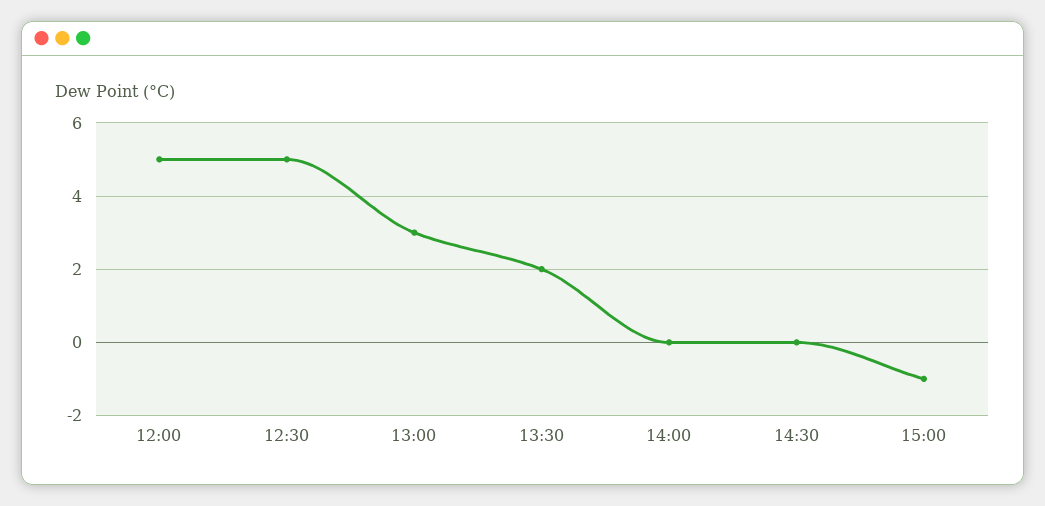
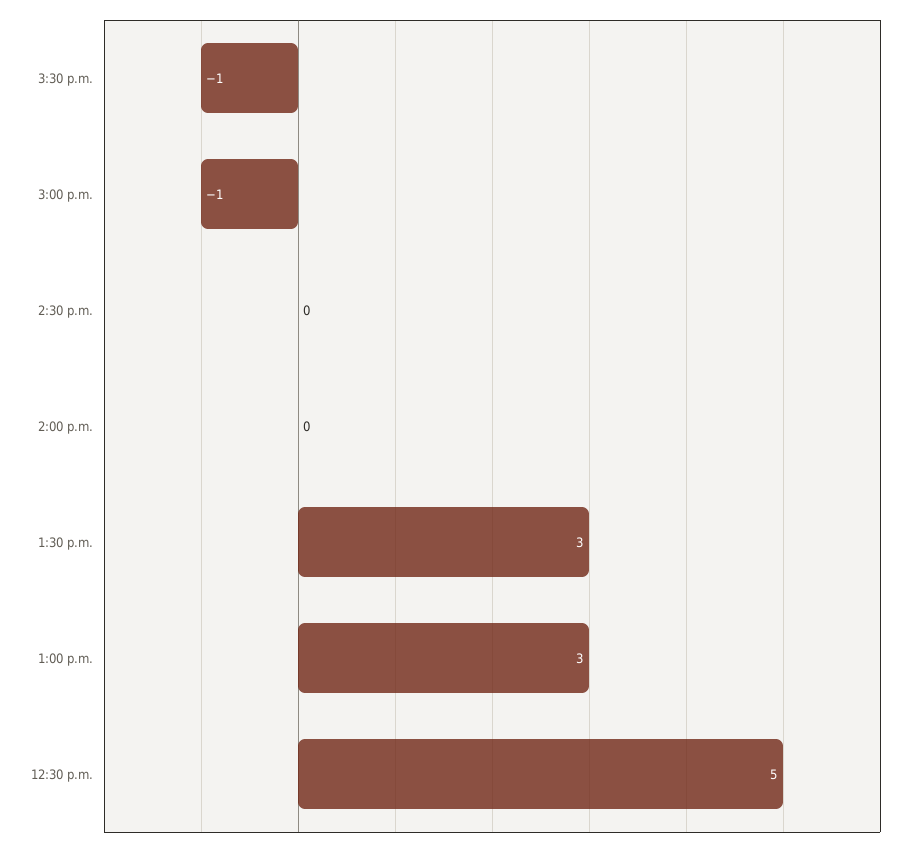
12:00: 5 -> none
13:30: 2 -> 3
3:30 p.m.: none -> -1

